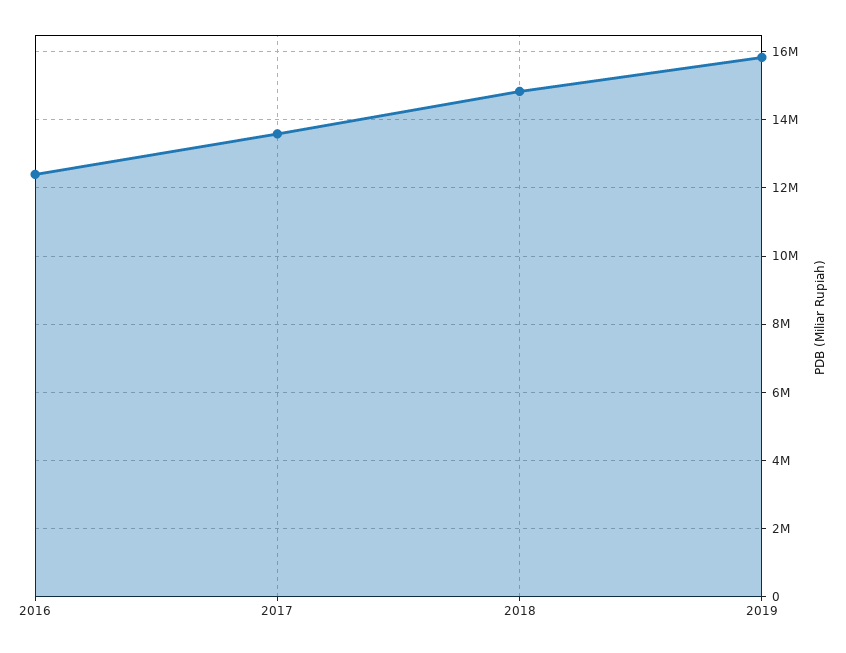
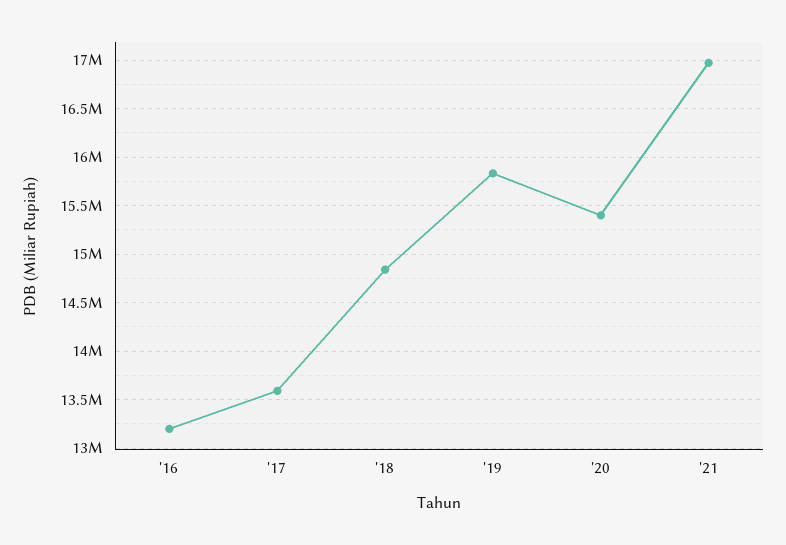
2016: 12400000 -> 13200000
'20: none -> 15400000
'21: none -> 17000000

